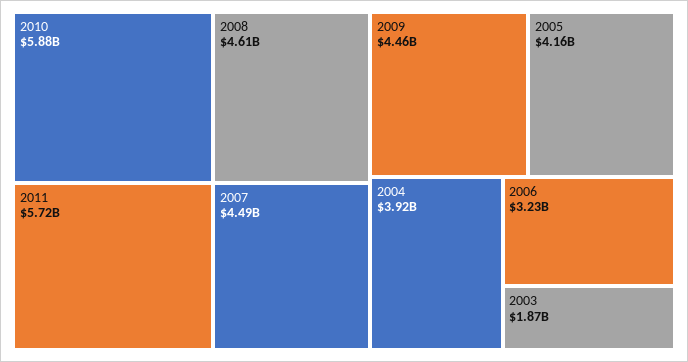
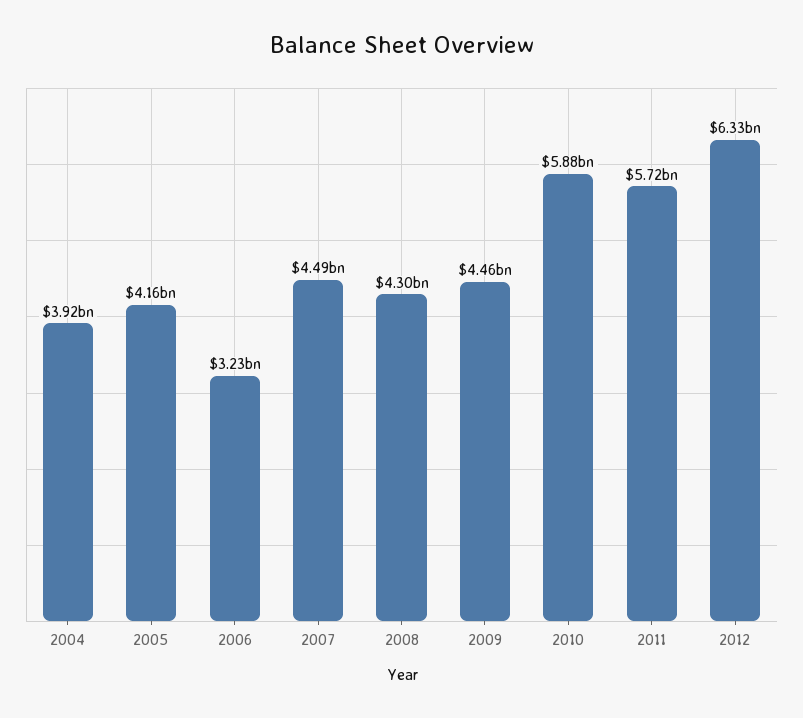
2008: 4610000000 -> 4300000000
2003: 1870000000 -> none
2012: none -> 6330000000

